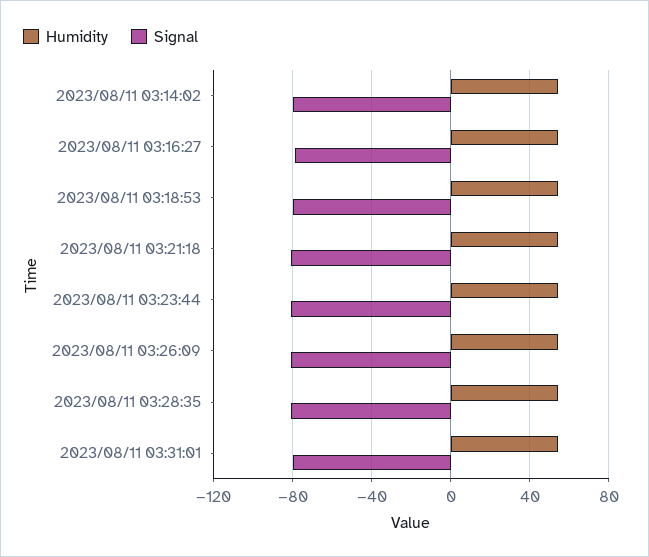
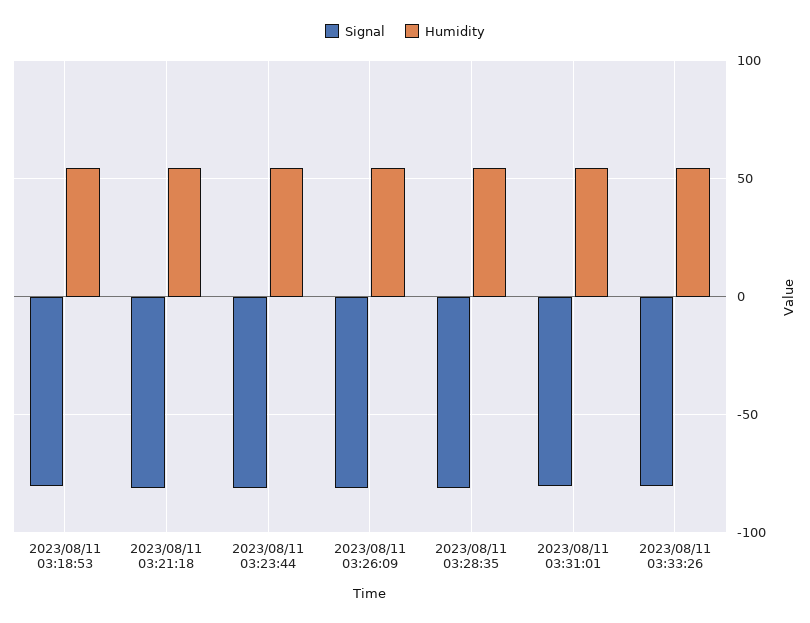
Humidity, 2023/08/11 03:14:02: 55 -> none
Signal, 2023/08/11 03:14:02: -80 -> none
Humidity, 2023/08/11 03:16:27: 55 -> none
Signal, 2023/08/11 03:16:27: -80 -> none
Signal, 2023/08/11 03:33:26: none -> -80
Humidity, 2023/08/11 03:33:26: none -> 55

